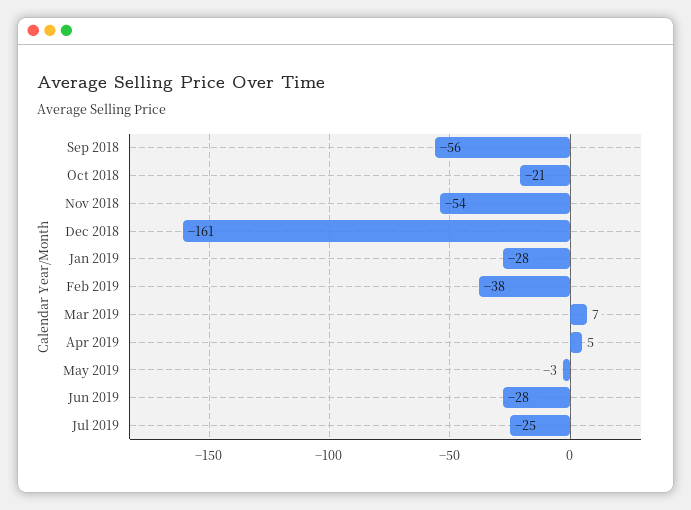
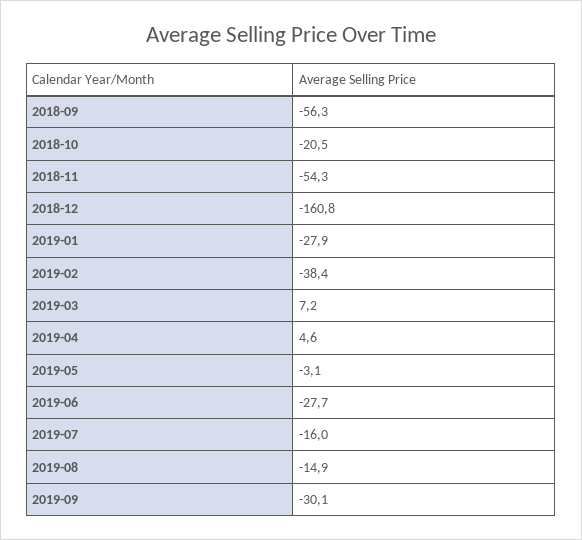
Jul 2019: -25 -> -16
2019-08: none -> -14.9
2019-09: none -> -30.1

